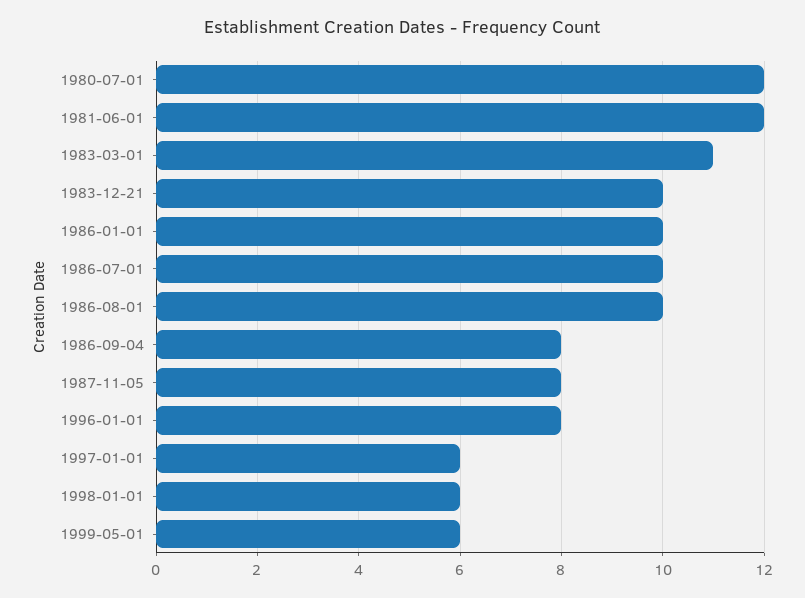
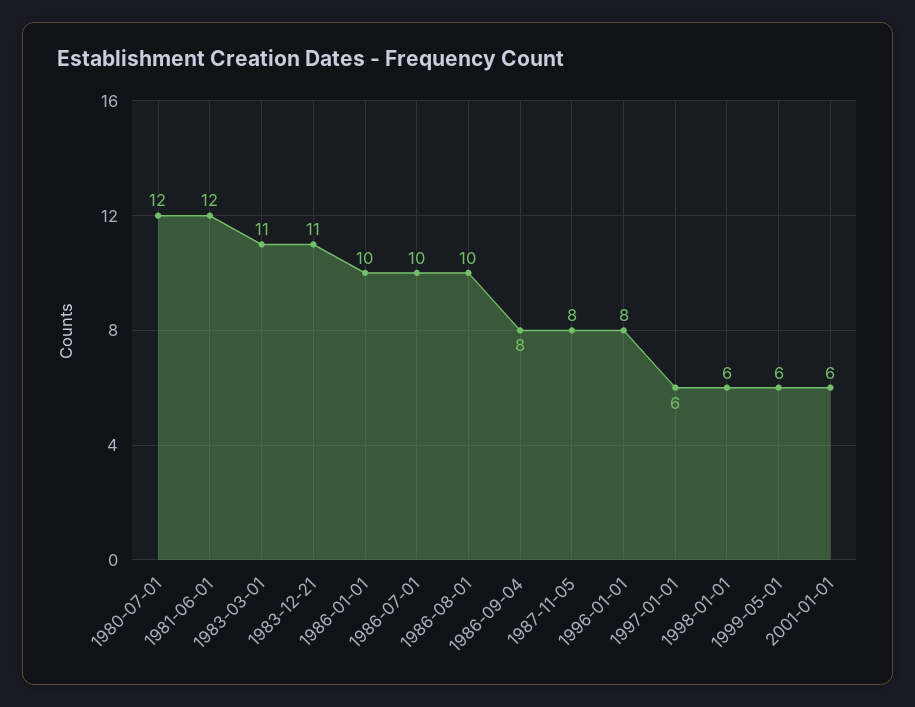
1983-12-21: 10 -> 11
2001-01-01: none -> 6

